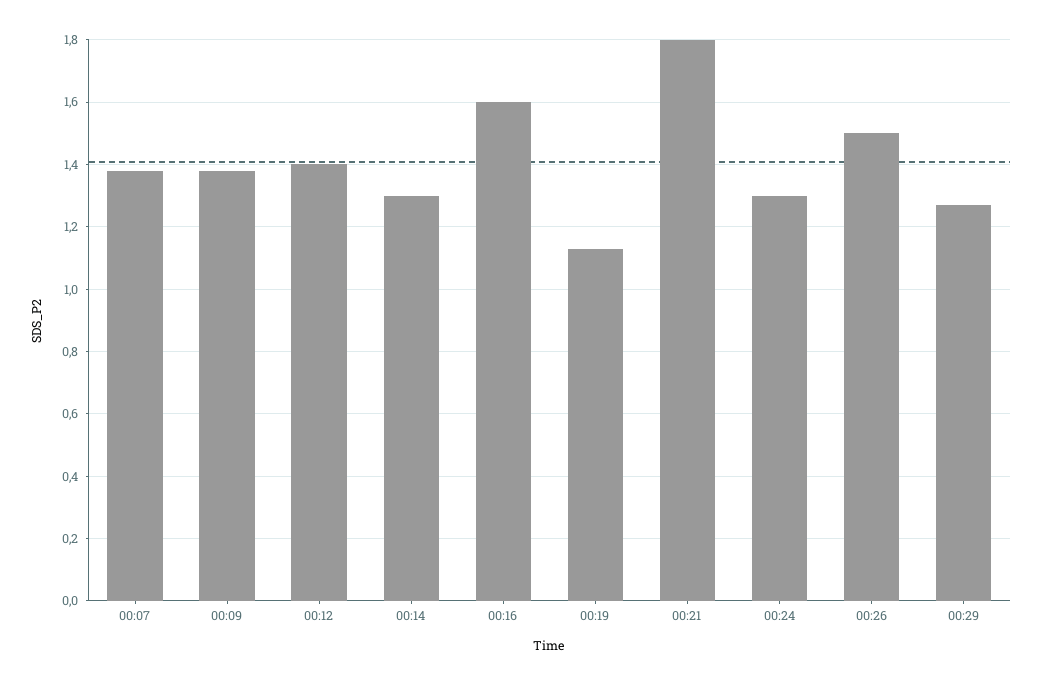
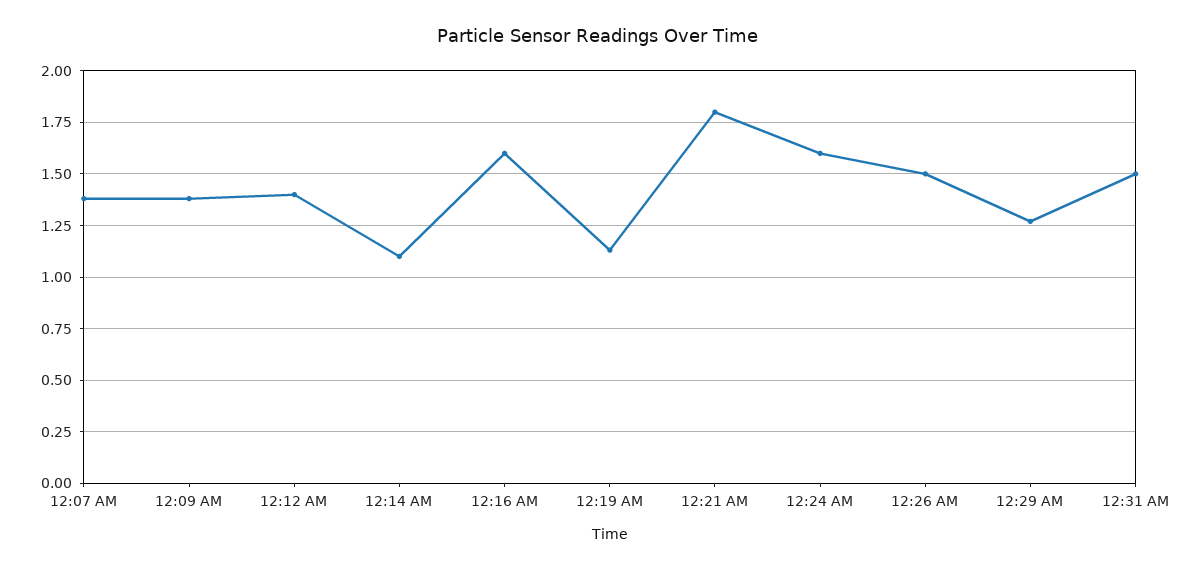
00:14: 1.3 -> 1.1
00:24: 1.3 -> 1.6
12:31 AM: none -> 1.5

